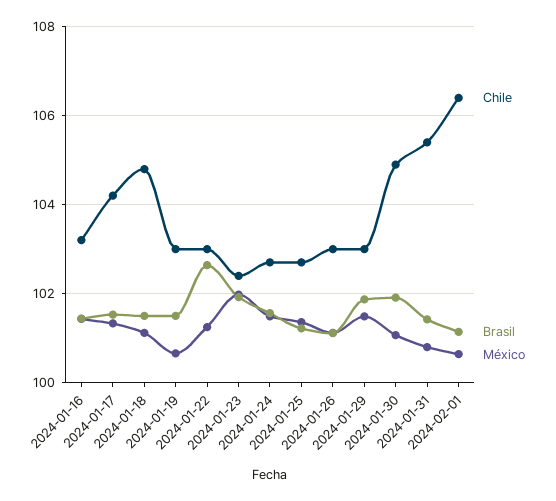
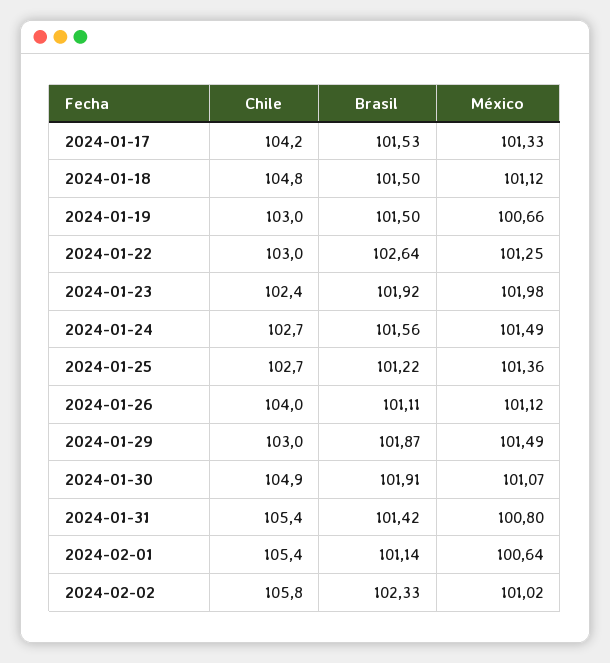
Chile, 2024-01-16: 103.2 -> none
Brasil, 2024-01-16: 101.4 -> none
México, 2024-01-16: 101.4 -> none
Chile, 2024-01-26: 103 -> 104
Chile, 2024-02-01: 106.4 -> 105.4
Chile, 2024-02-02: none -> 105.8
Brasil, 2024-02-02: none -> 102.33
México, 2024-02-02: none -> 101.02

